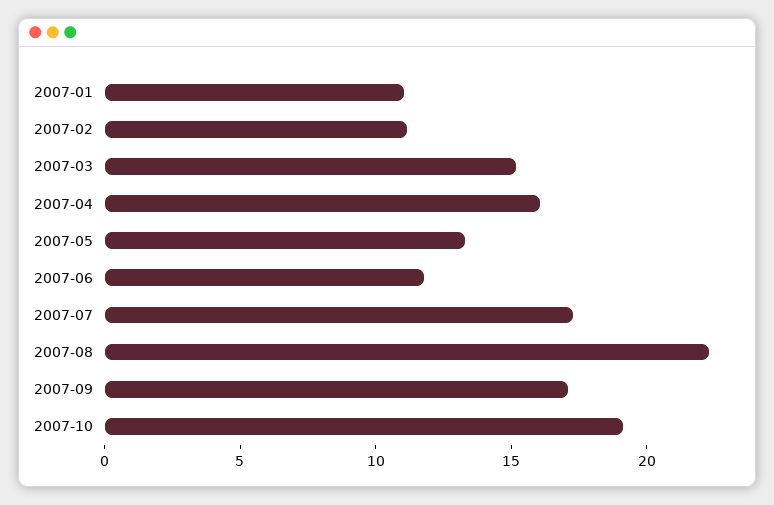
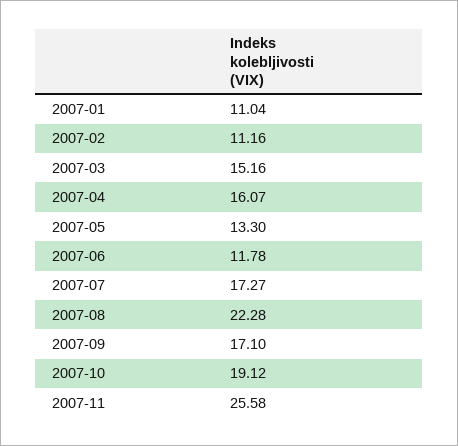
2007-11: none -> 25.58

